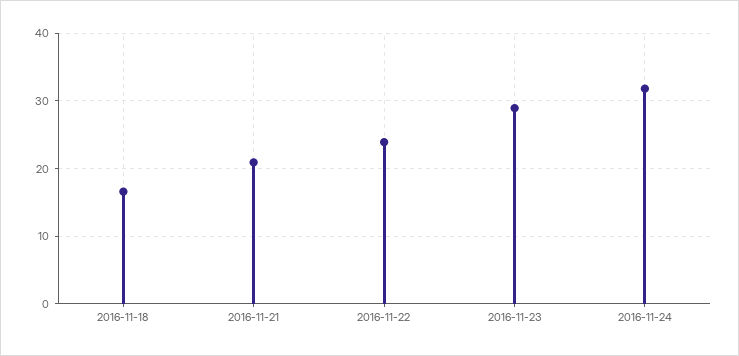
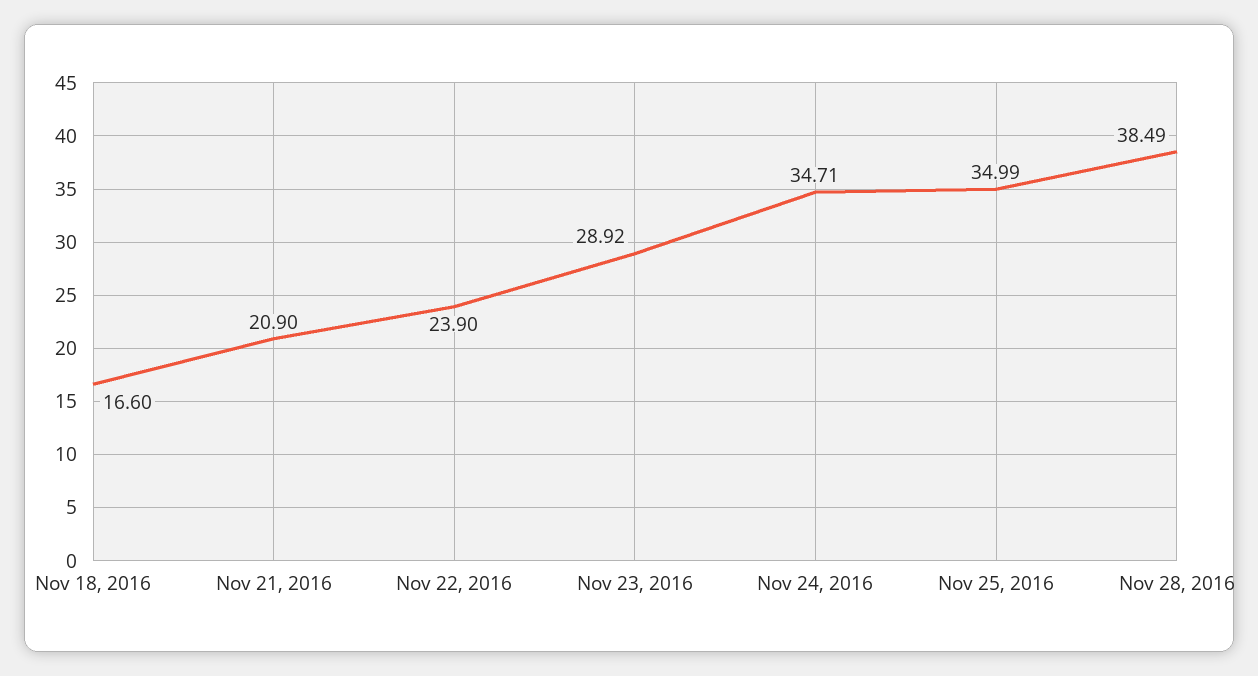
2016-11-24: 32 -> 34.71
Nov 25, 2016: none -> 34.99
Nov 28, 2016: none -> 38.49

